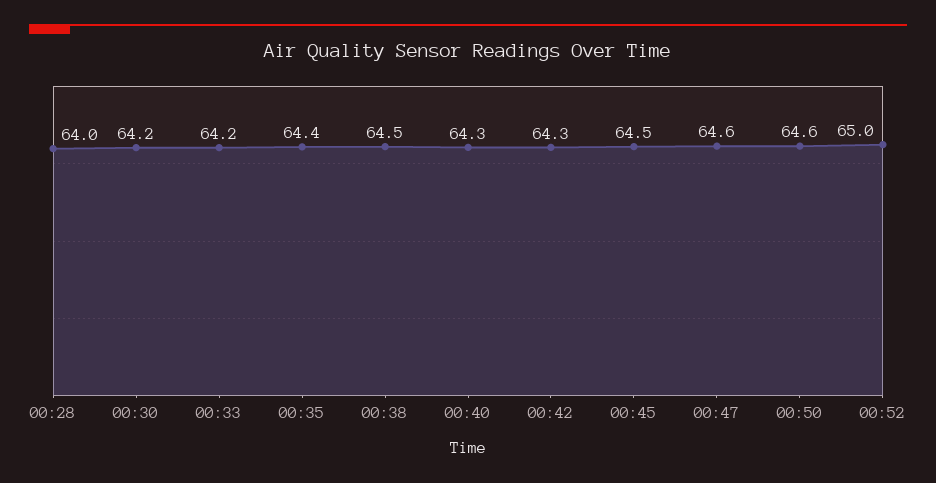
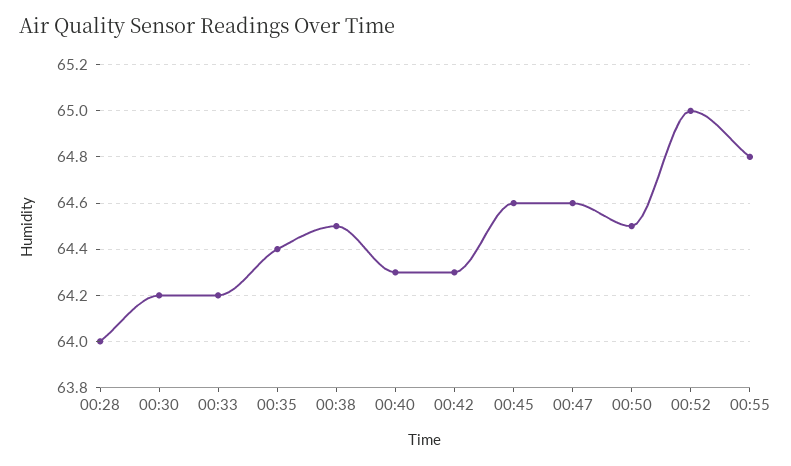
00:45: 64.5 -> 64.6
00:50: 64.6 -> 64.5
00:55: none -> 64.8

